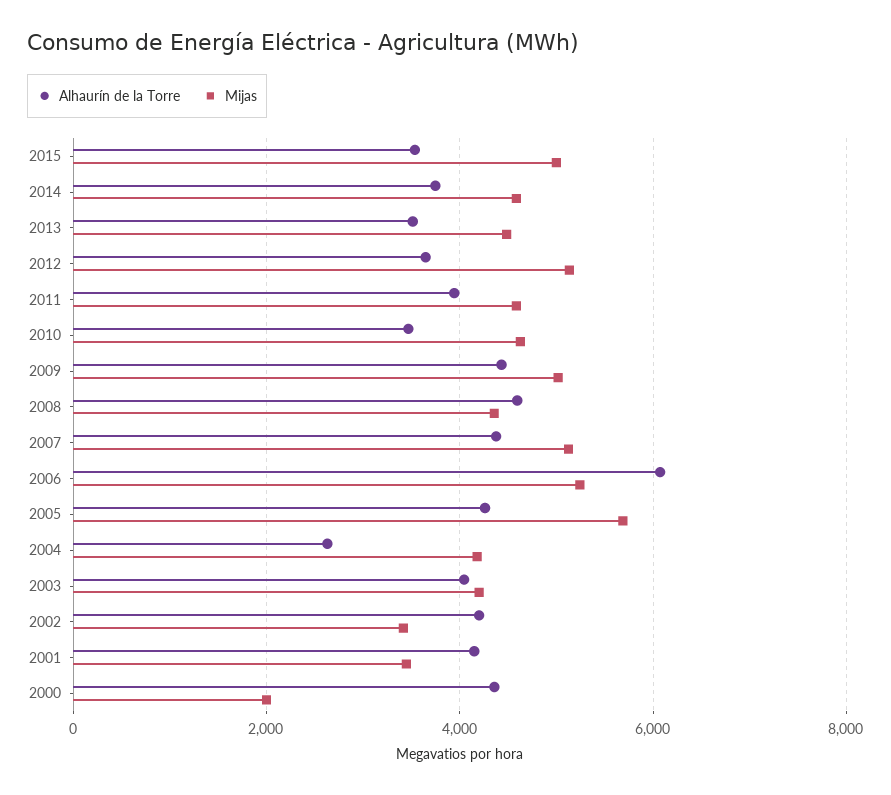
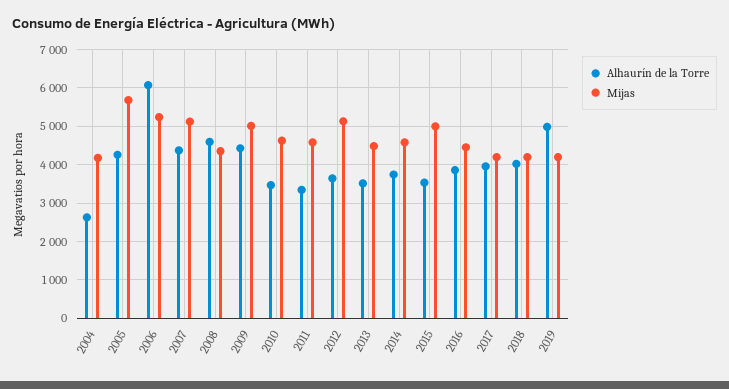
Alhaurín de la Torre, 2011: 4000 -> 3400
Alhaurín de la Torre, 2003: 4000 -> none
Mijas, 2003: 4200 -> none
Alhaurín de la Torre, 2002: 4200 -> none
Mijas, 2002: 3400 -> none
Alhaurín de la Torre, 2001: 4200 -> none
Mijas, 2001: 3400 -> none
Alhaurín de la Torre, 2000: 4400 -> none
Mijas, 2000: 2000 -> none
Alhaurín de la Torre, 2016: none -> 3800
Mijas, 2016: none -> 4400
Alhaurín de la Torre, 2017: none -> 4000
Mijas, 2017: none -> 4200
Alhaurín de la Torre, 2018: none -> 4000
Mijas, 2018: none -> 4200
Alhaurín de la Torre, 2019: none -> 5000
Mijas, 2019: none -> 4200

